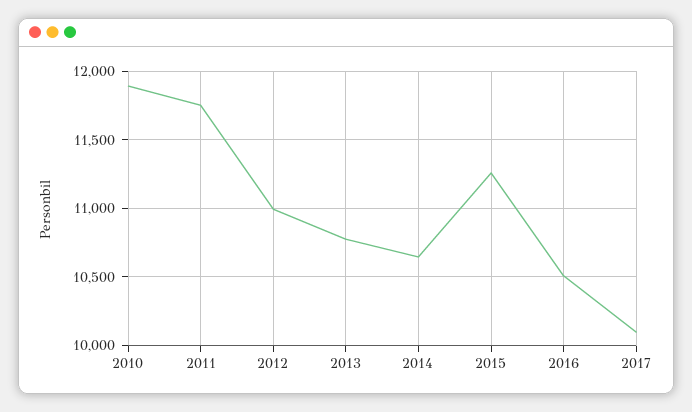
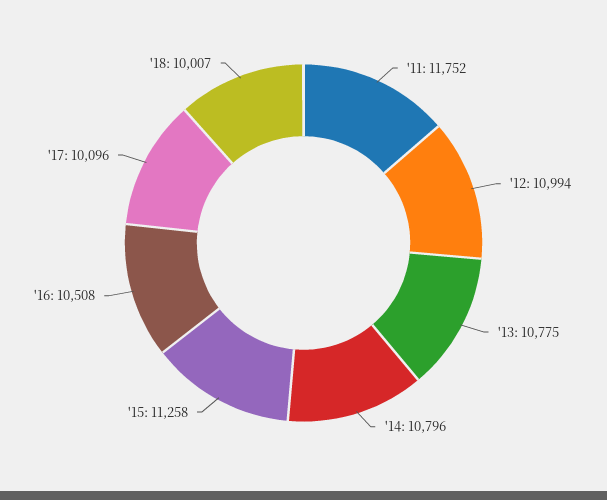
2010: 11900 -> none
2014: 10650 -> 10796
'18: none -> 10007

